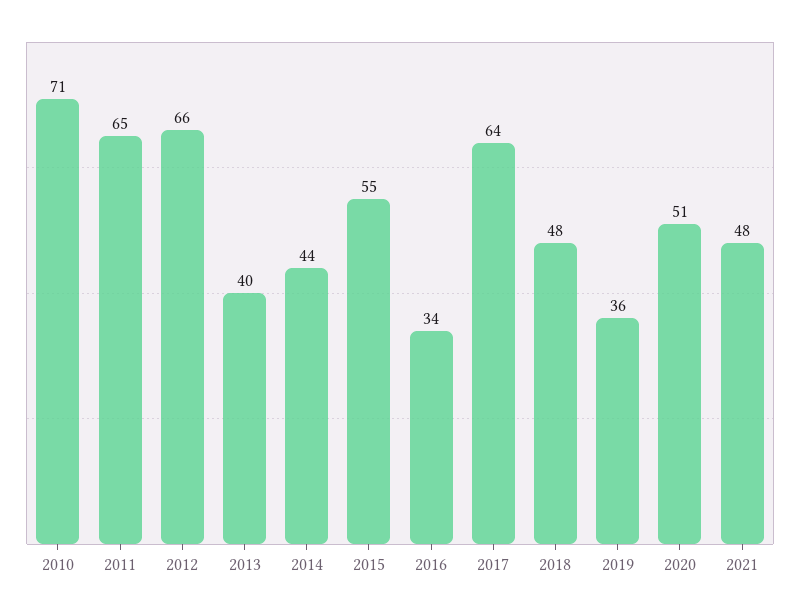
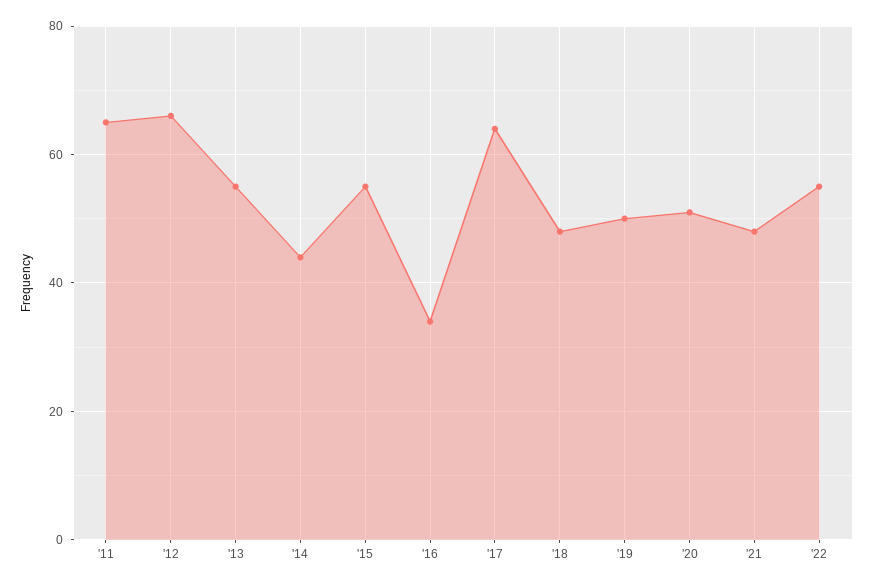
2010: 71 -> none
2013: 40 -> 55
2019: 36 -> 50
'22: none -> 55

